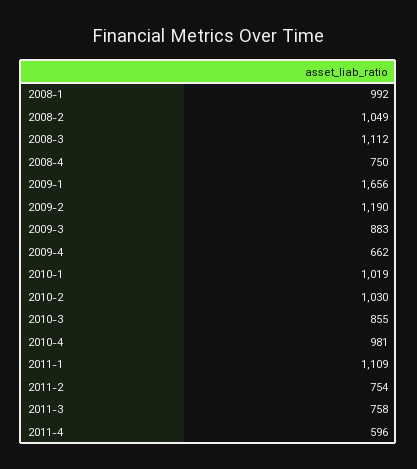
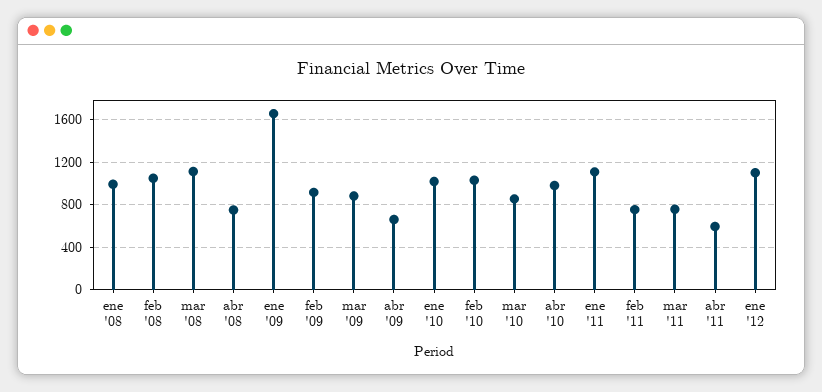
2009-2: 1190 -> 900
ene '12: none -> 1100

